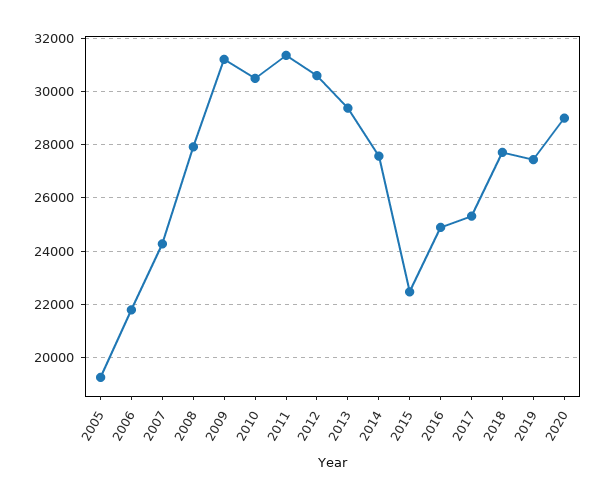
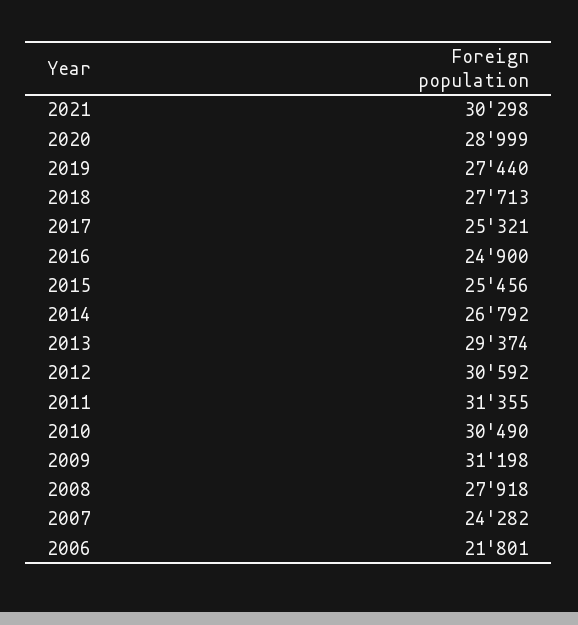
2005: 19250 -> none
2014: 27500 -> 26792
2015: 22500 -> 25456
2021: none -> 30298

